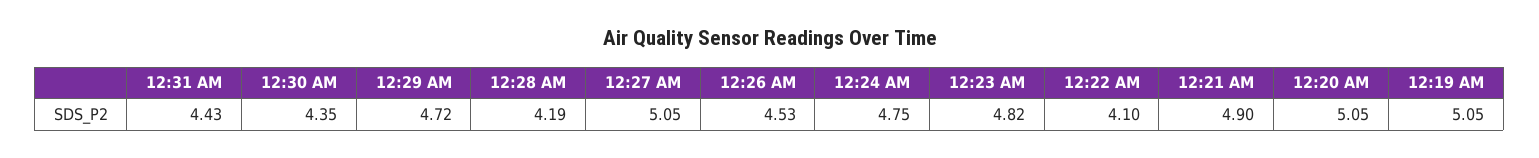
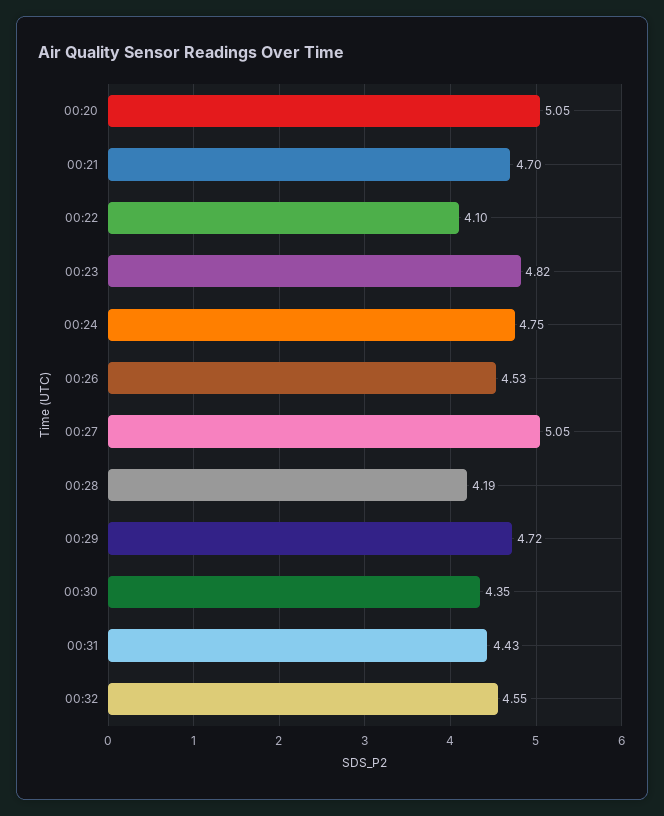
12:21 AM: 4.9 -> 4.7
12:19 AM: 5.05 -> none
00:32: none -> 4.55

